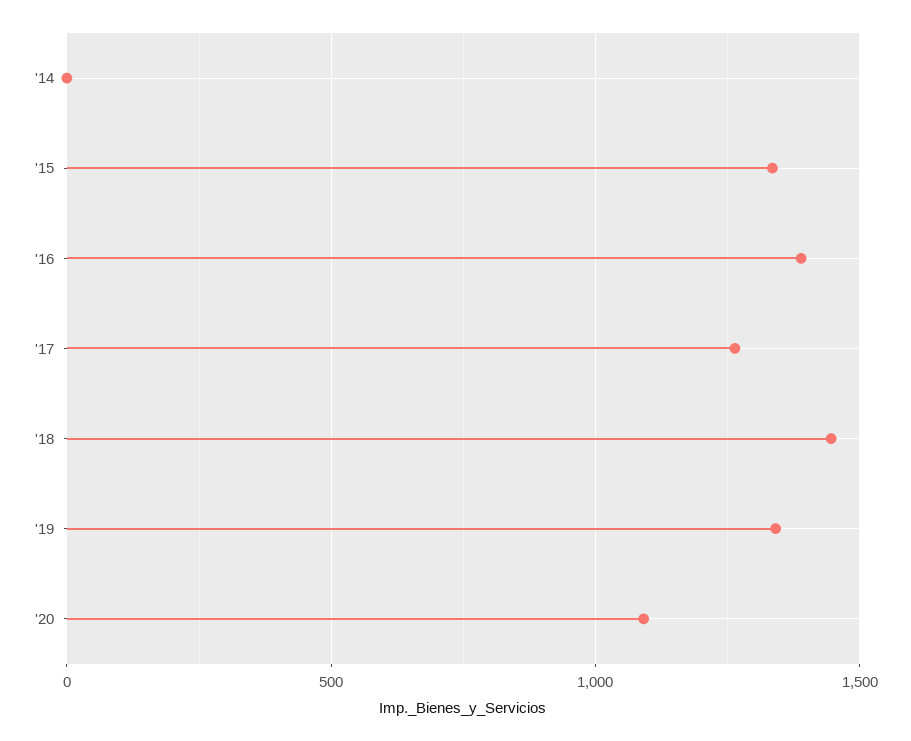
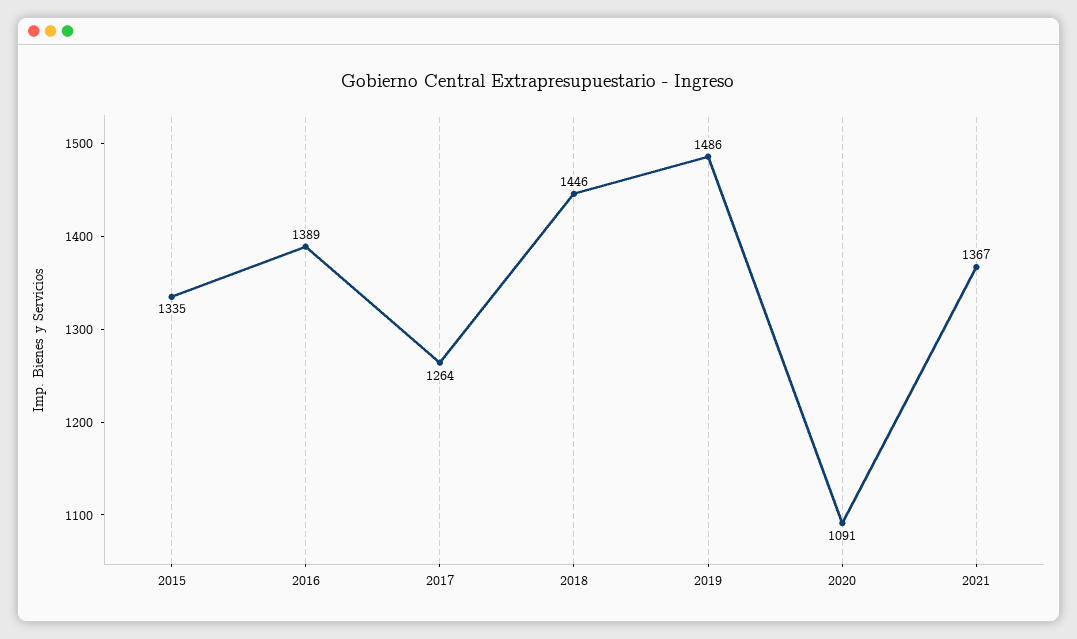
'14: 0 -> none
'19: 1350 -> 1486
2021: none -> 1367

